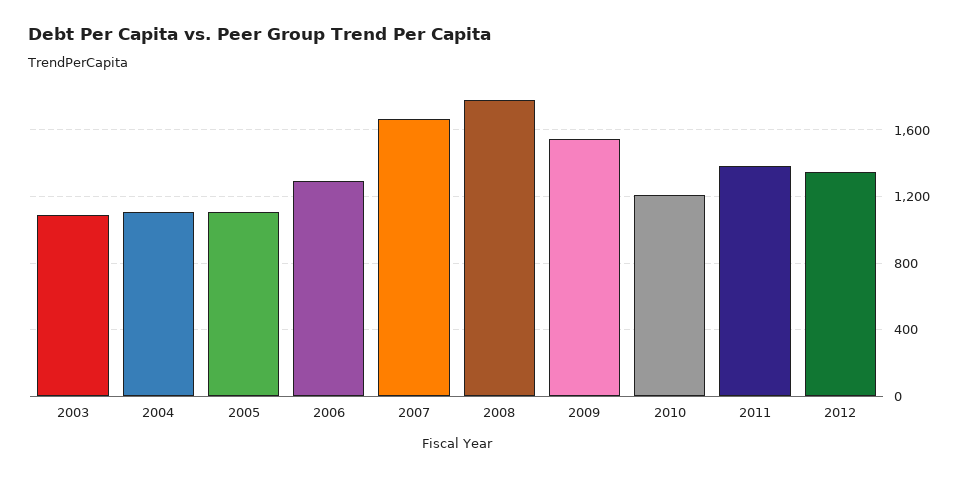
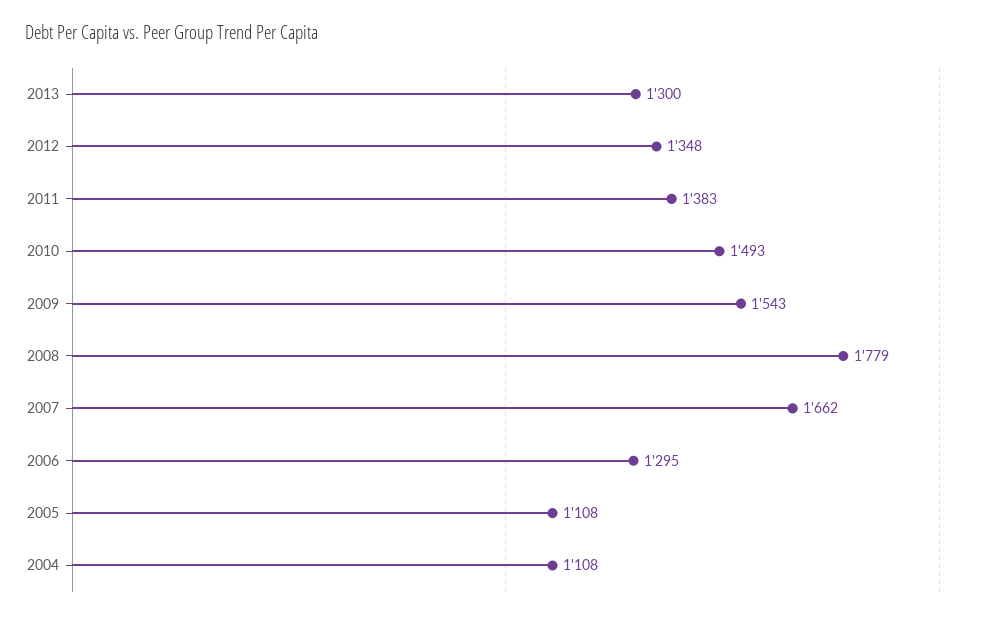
2003: 1100 -> none
2010: 1200 -> 1493
2013: none -> 1300

